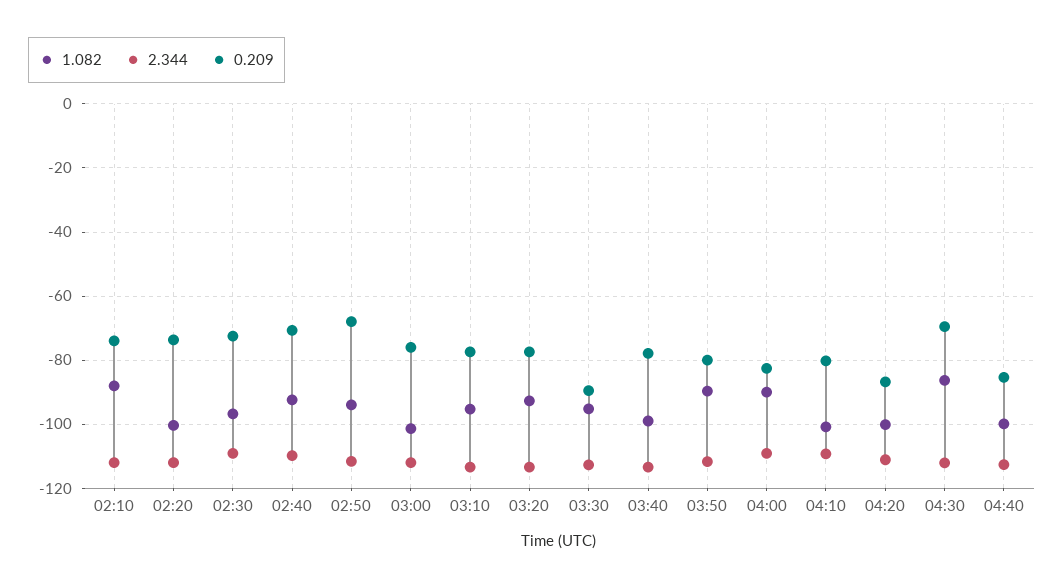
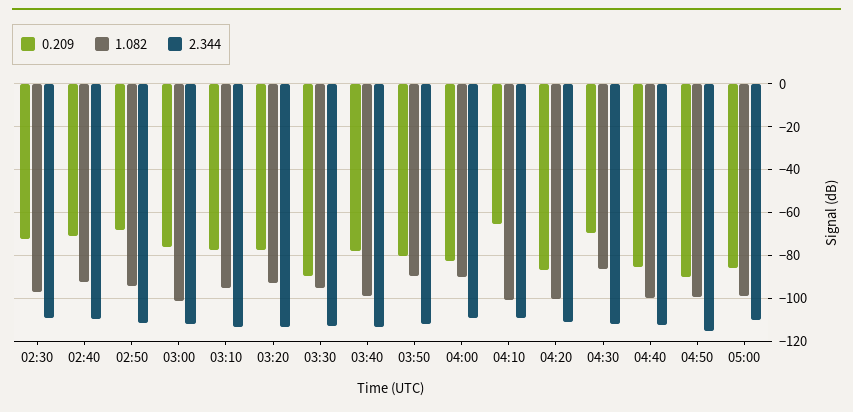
1.082, 02:10: -88 -> none
2.344, 02:10: -112 -> none
0.209, 02:10: -74 -> none
1.082, 02:20: -100 -> none
2.344, 02:20: -112 -> none
0.209, 02:20: -74 -> none
0.209, 04:10: -80 -> -65
0.209, 04:50: none -> -90
1.082, 04:50: none -> -100
2.344, 04:50: none -> -115
0.209, 05:00: none -> -85
1.082, 05:00: none -> -100
2.344, 05:00: none -> -110

